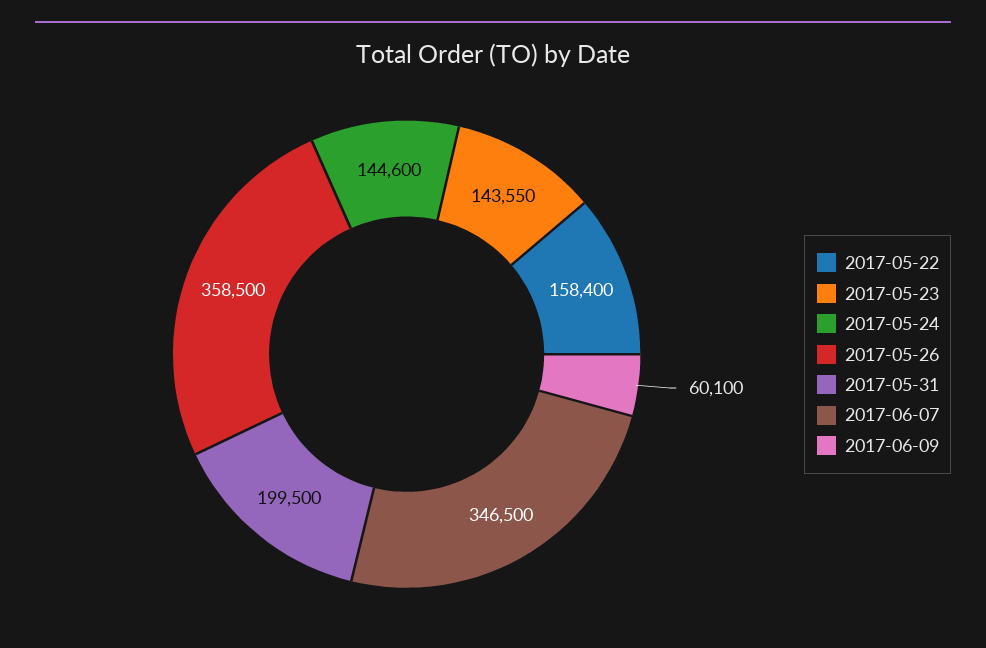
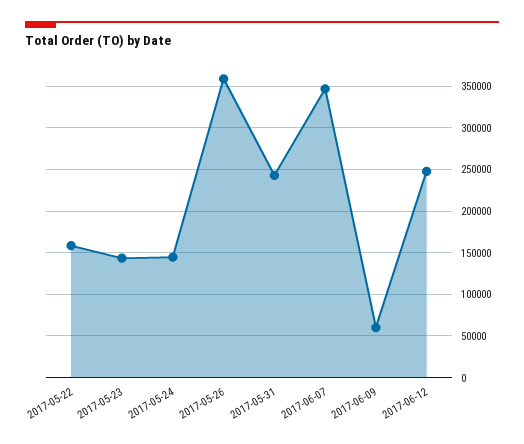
2017-05-31: 199500 -> 240000
2017-06-12: none -> 250000

